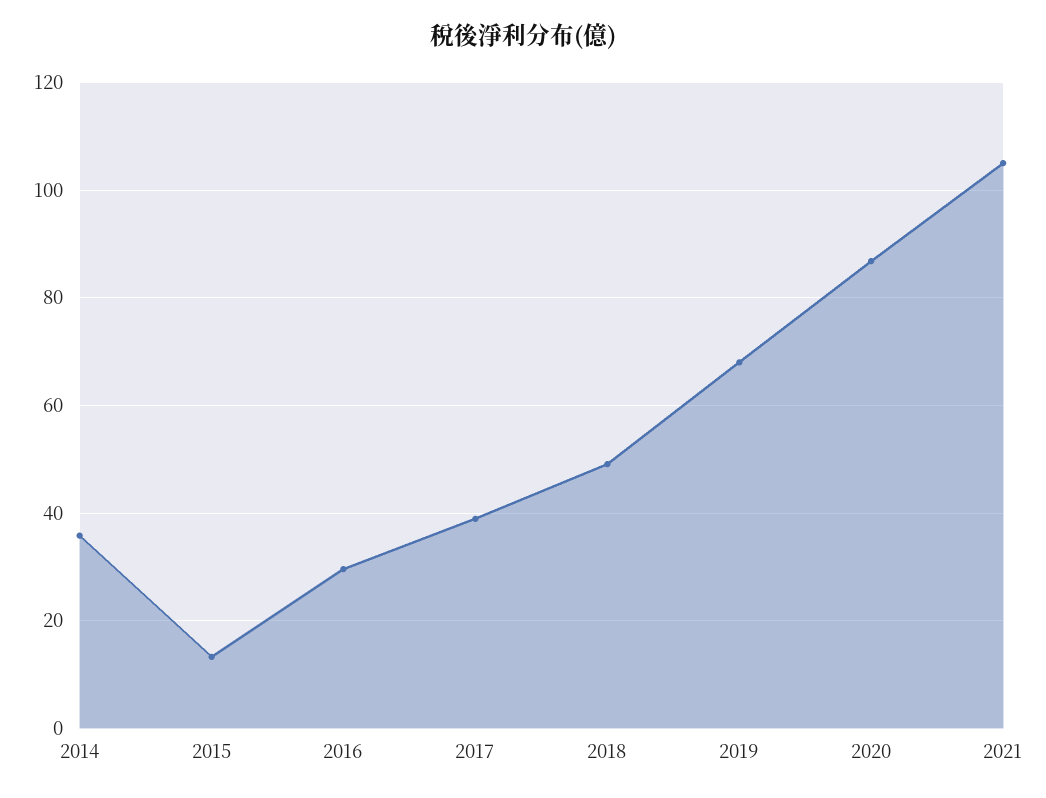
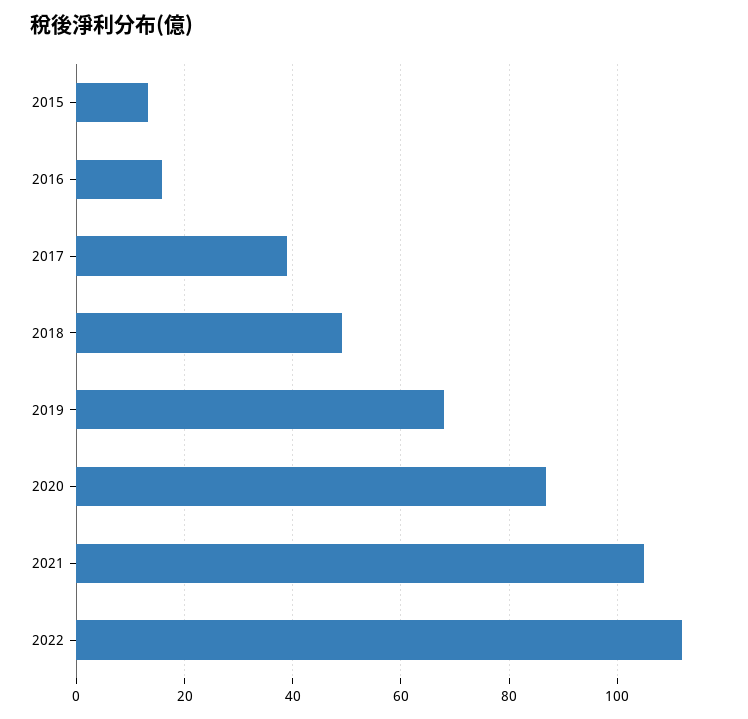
2014: 36 -> none
2016: 30 -> 16
2022: none -> 112

